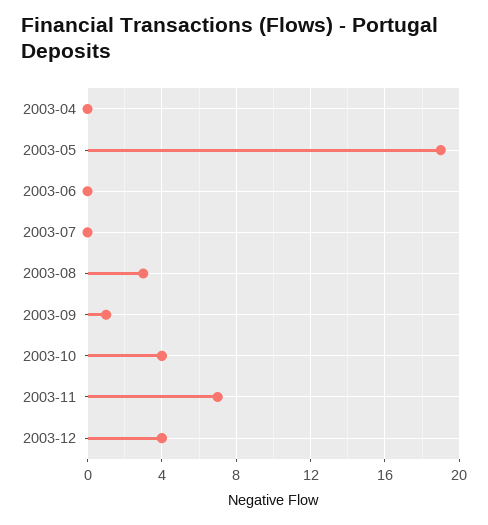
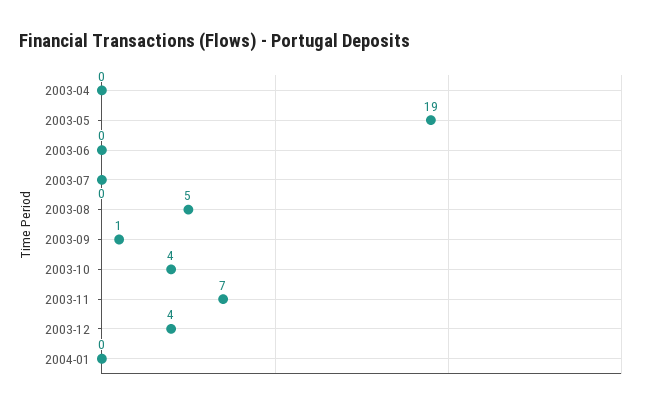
2003-08: 3 -> 5
2004-01: none -> 0

